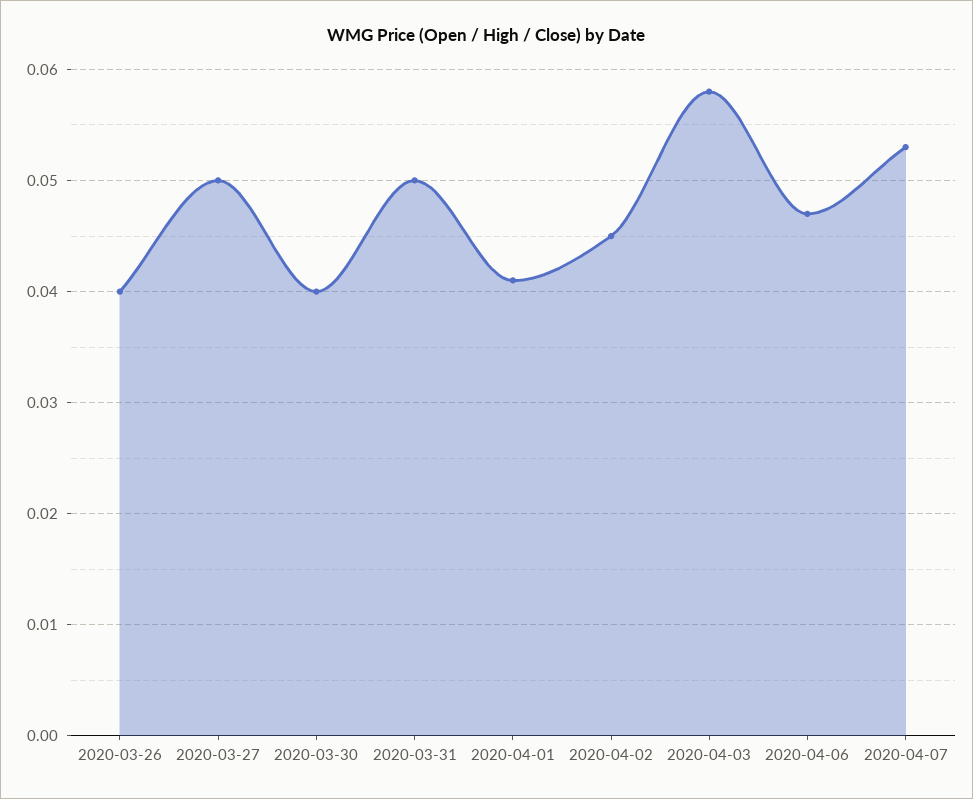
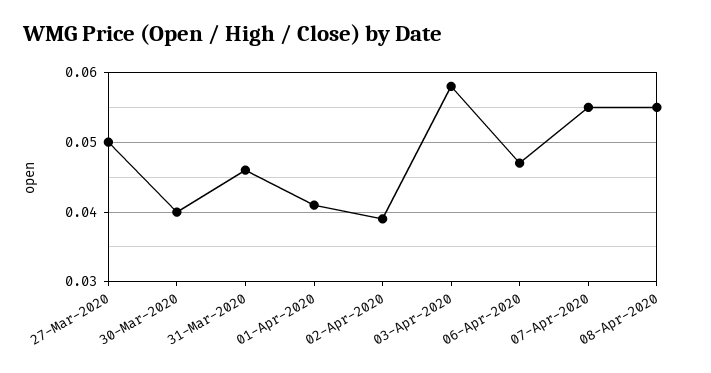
2020-03-26: 0.04 -> none
2020-03-31: 0.05 -> 0.046
2020-04-02: 0.045 -> 0.039
2020-04-07: 0.053 -> 0.055
08-Apr-2020: none -> 0.055

